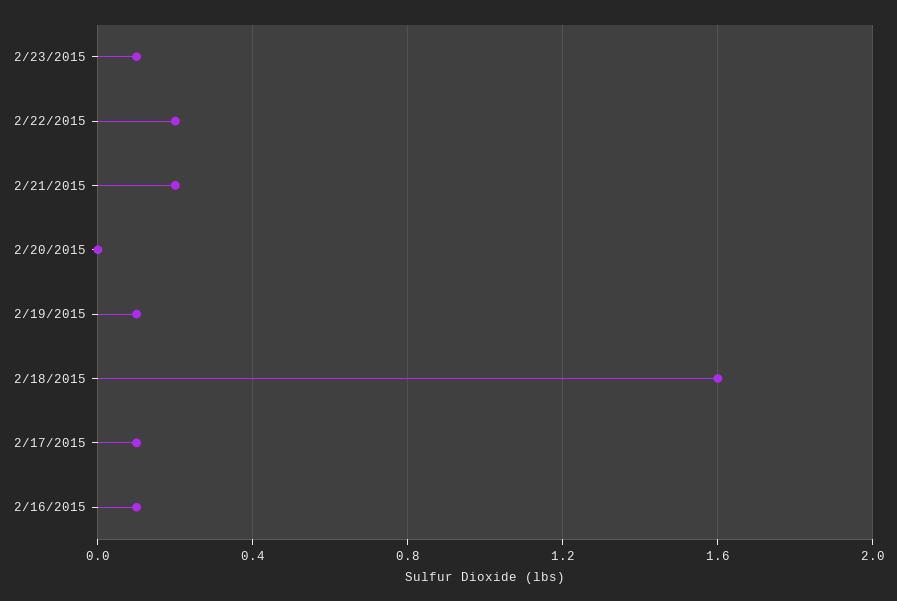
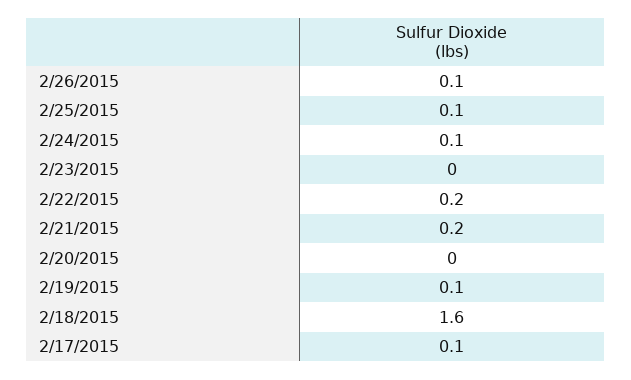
2/23/2015: 0.1 -> 0
2/16/2015: 0.1 -> none
2/26/2015: none -> 0.1
2/25/2015: none -> 0.1
2/24/2015: none -> 0.1

